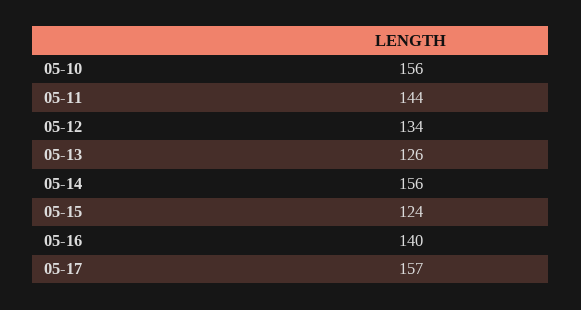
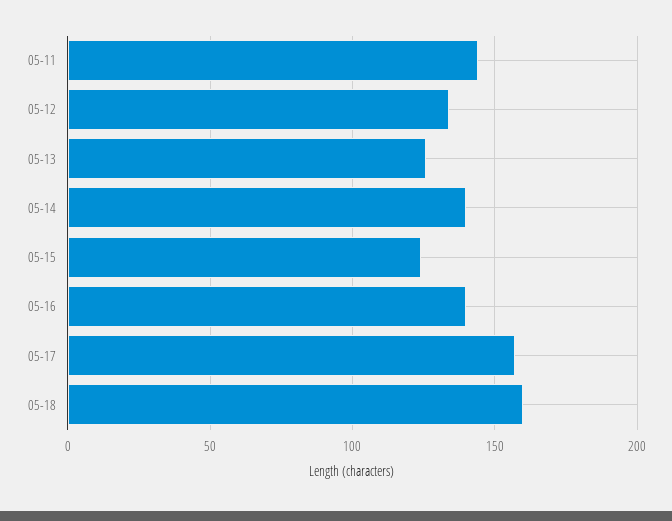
05-10: 156 -> none
05-14: 156 -> 140
05-18: none -> 160

